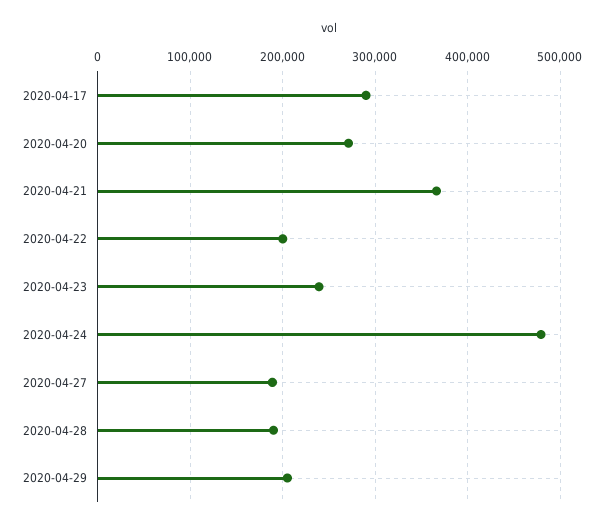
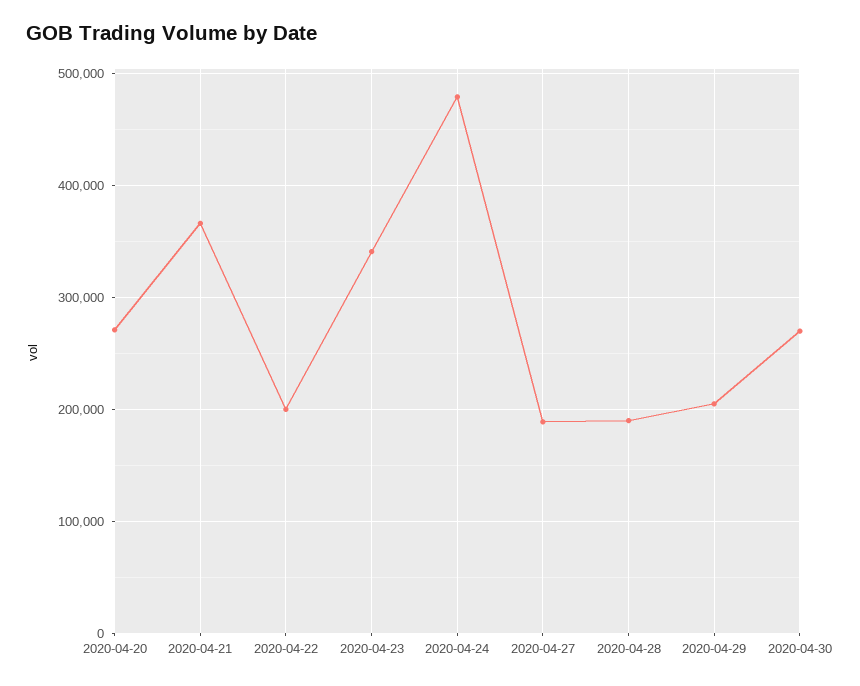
2020-04-17: 290000 -> none
2020-04-23: 240000 -> 340000
2020-04-30: none -> 270000

